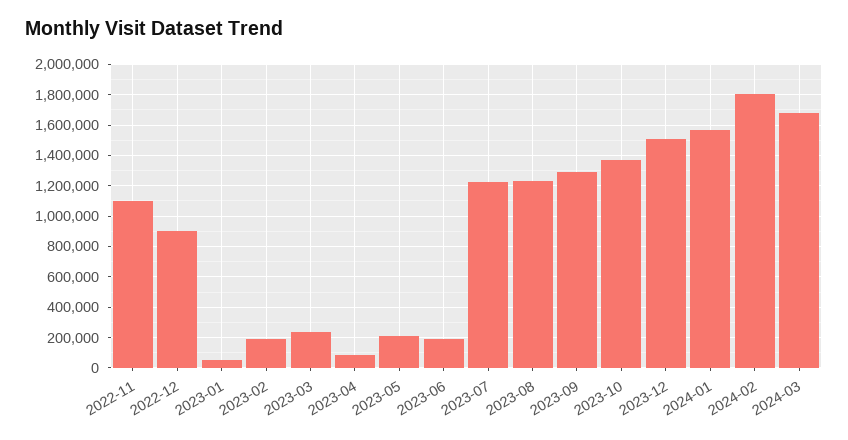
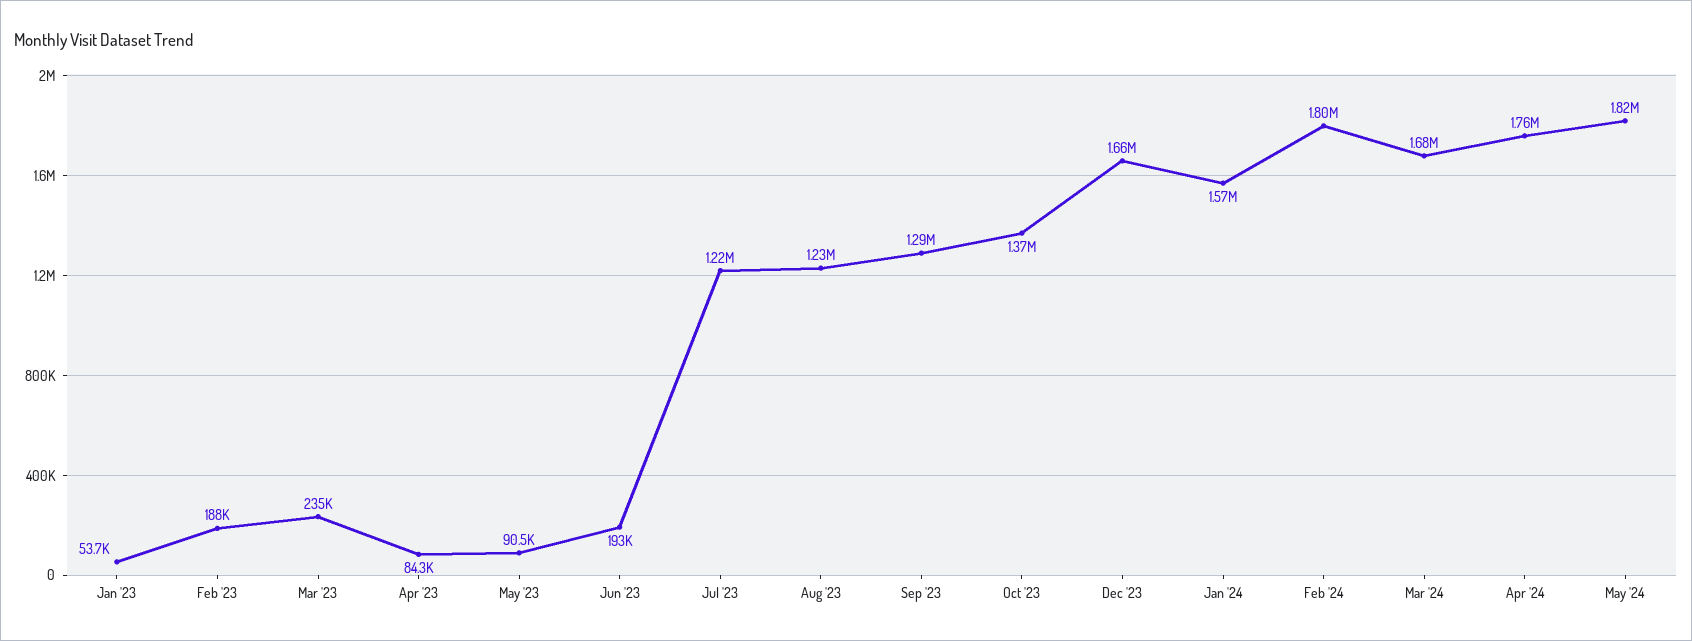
2022-11: 1100000 -> none
2022-12: 900000 -> none
2023-05: 200000 -> 90500
2023-12: 1500000 -> 1660000
Apr '24: none -> 1760000
May '24: none -> 1820000

